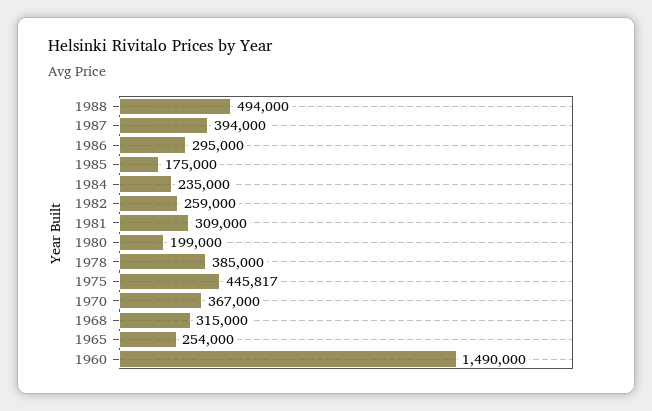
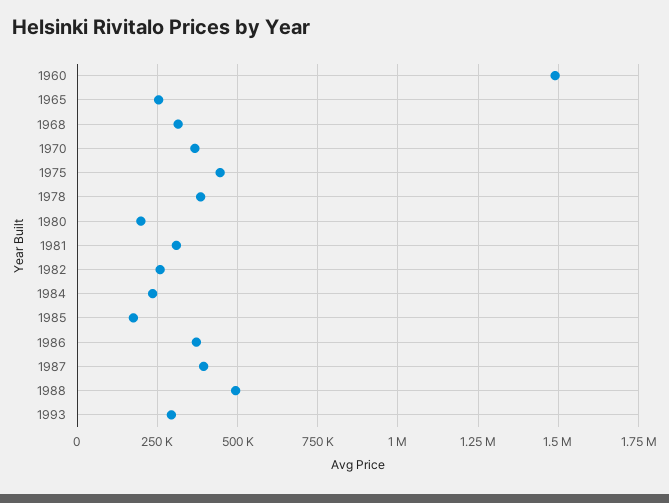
1986: 295000 -> 375000
1993: none -> 300000

